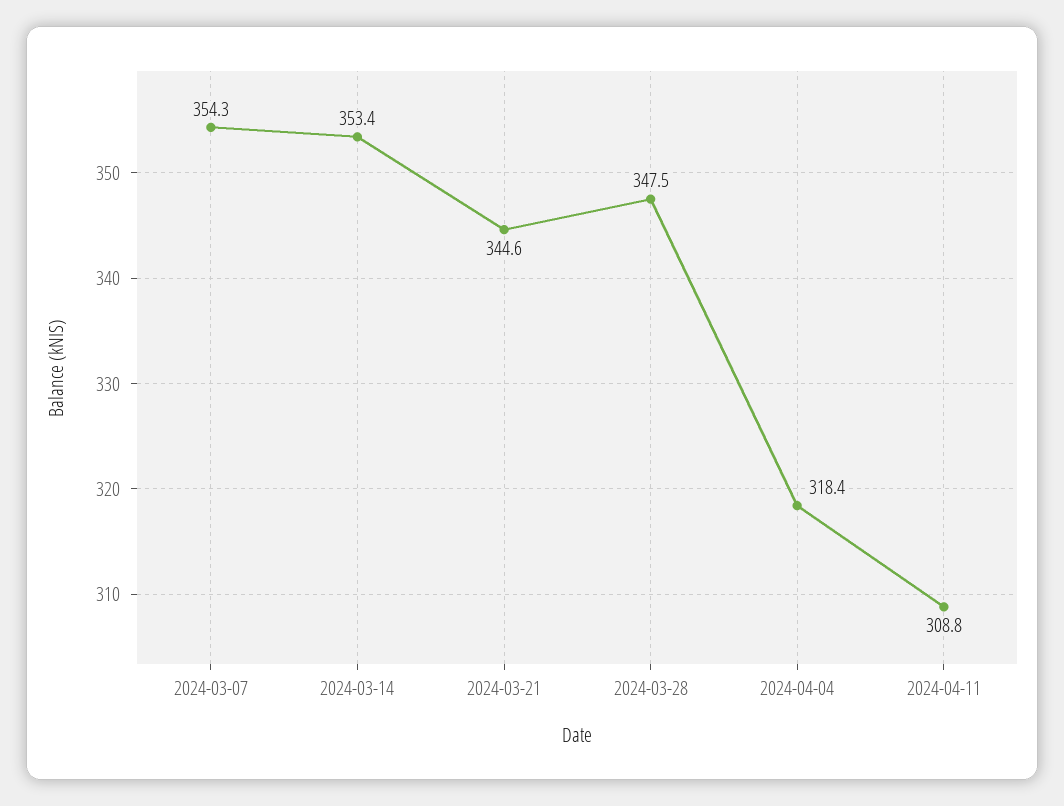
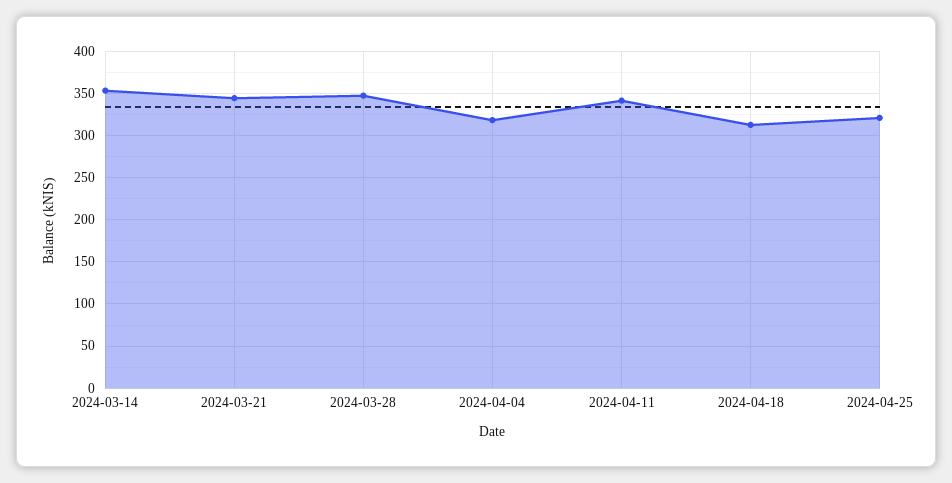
2024-03-07: 354.3 -> none
2024-04-11: 308.8 -> 340
2024-04-18: none -> 310
2024-04-25: none -> 320

